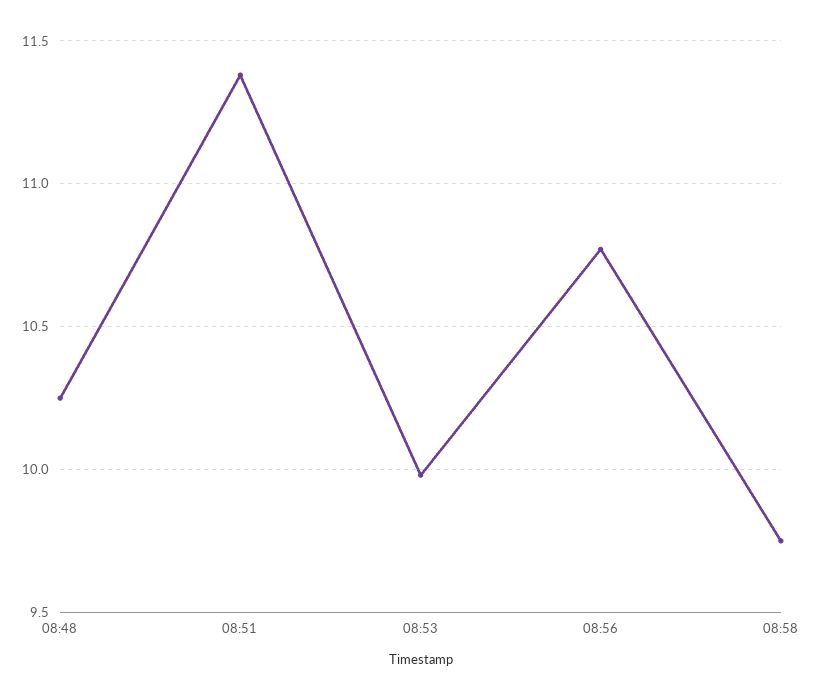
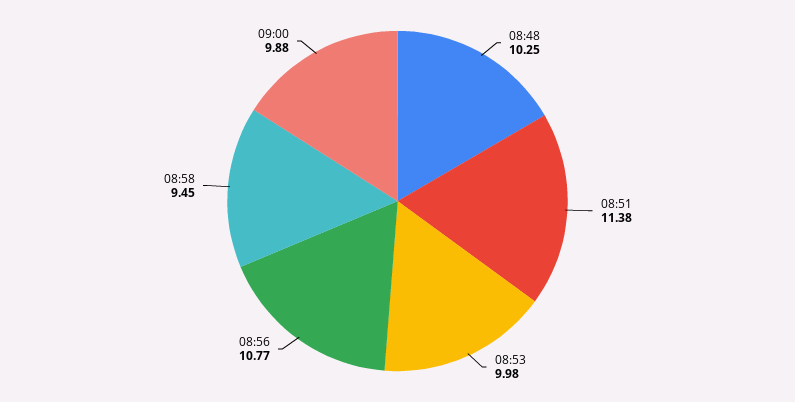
08:58: 9.75 -> 9.45
09:00: none -> 9.88

